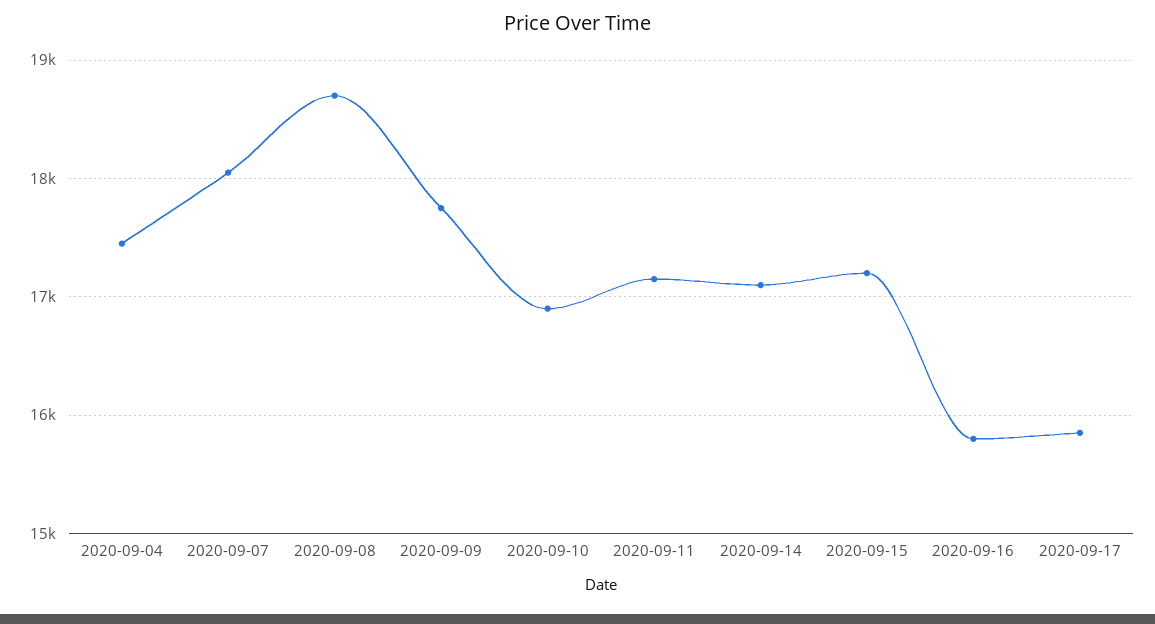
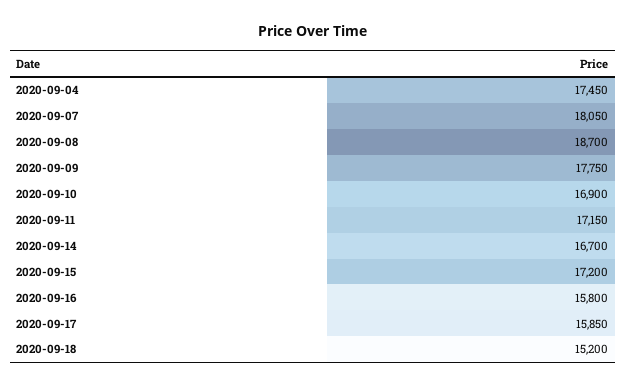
2020-09-14: 17100 -> 16700
2020-09-18: none -> 15200

